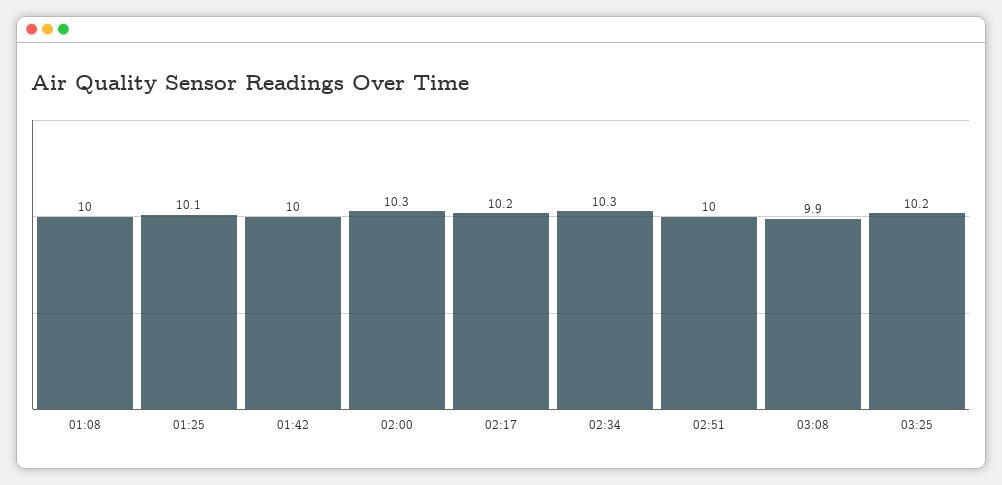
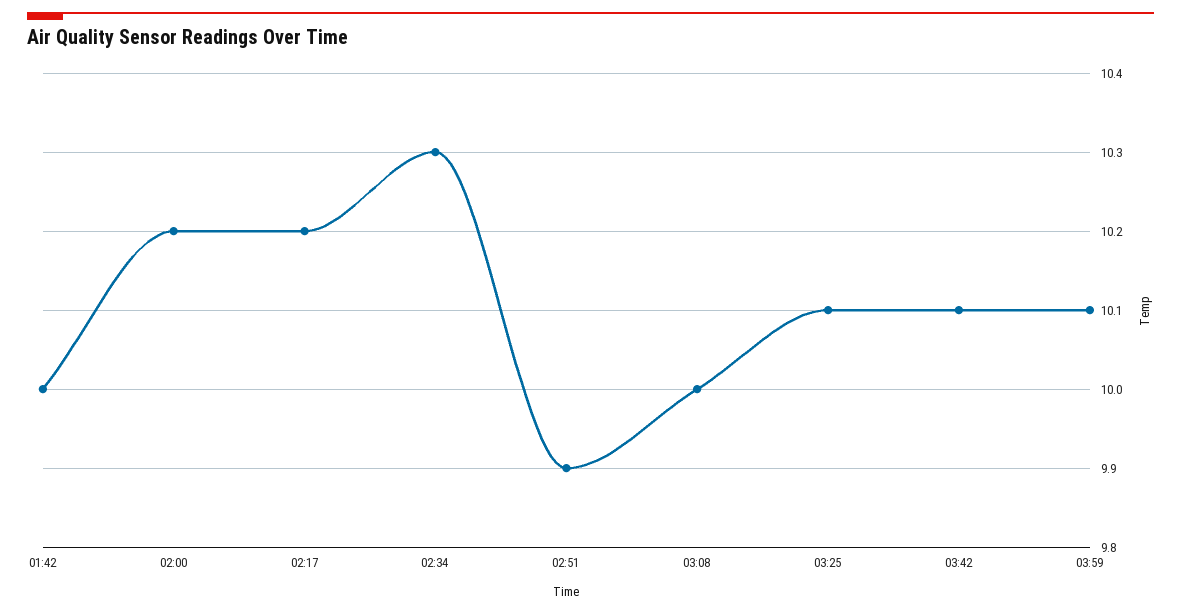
01:08: 10 -> none
01:25: 10.1 -> none
02:00: 10.3 -> 10.2
02:51: 10 -> 9.9
03:08: 9.9 -> 10
03:25: 10.2 -> 10.1
03:42: none -> 10.1
03:59: none -> 10.1

